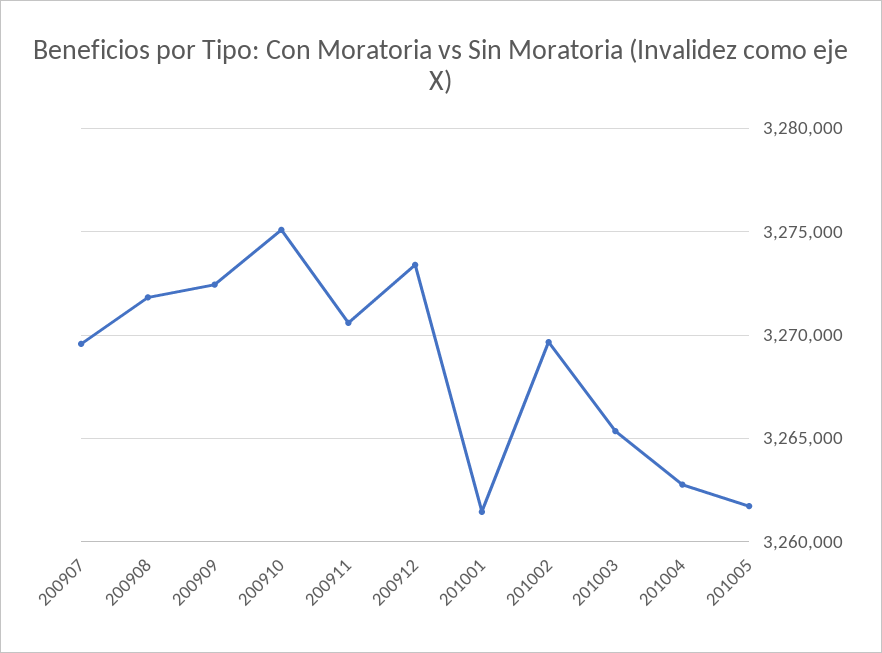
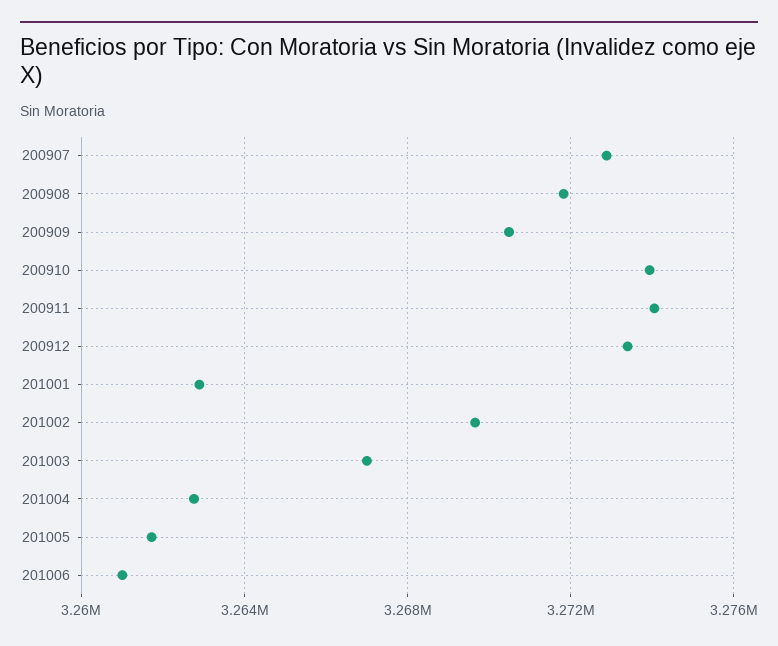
200907: 3269500 -> 3273000
200909: 3272500 -> 3270500
200910: 3275000 -> 3274000
200911: 3270500 -> 3274000
201001: 3261500 -> 3263000
201003: 3265500 -> 3267000
201006: none -> 3261000

